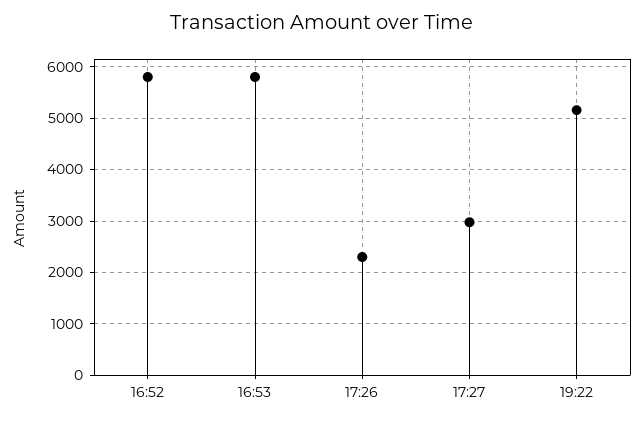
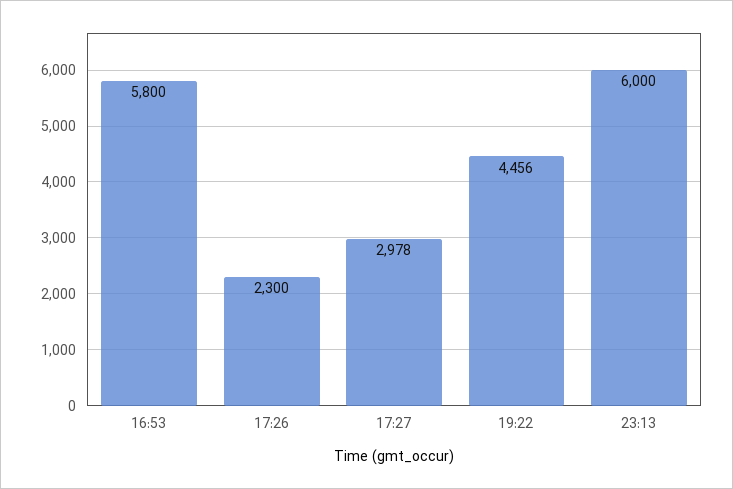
16:52: 5800 -> none
19:22: 5200 -> 4456
23:13: none -> 6000

